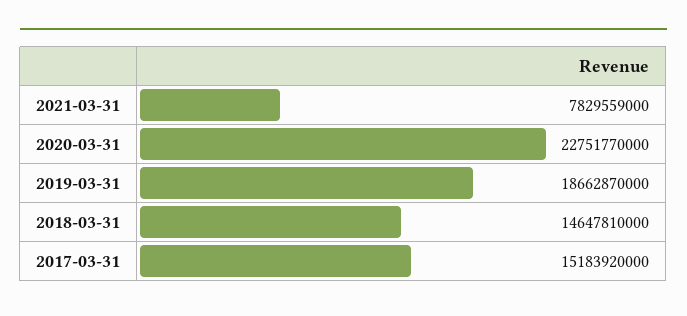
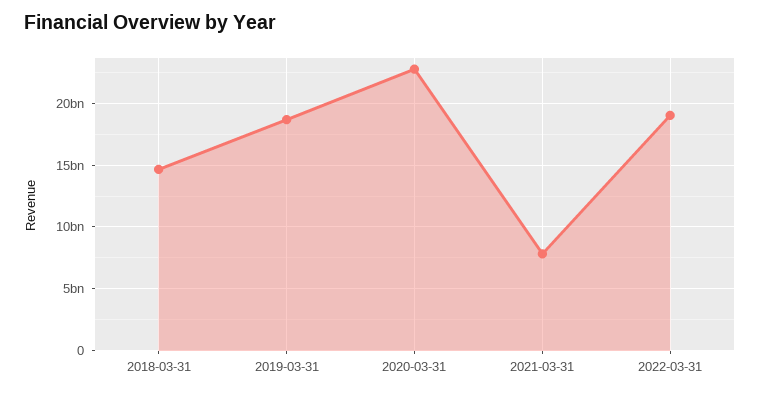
2017-03-31: 15183920000 -> none
2022-03-31: none -> 19000000000

